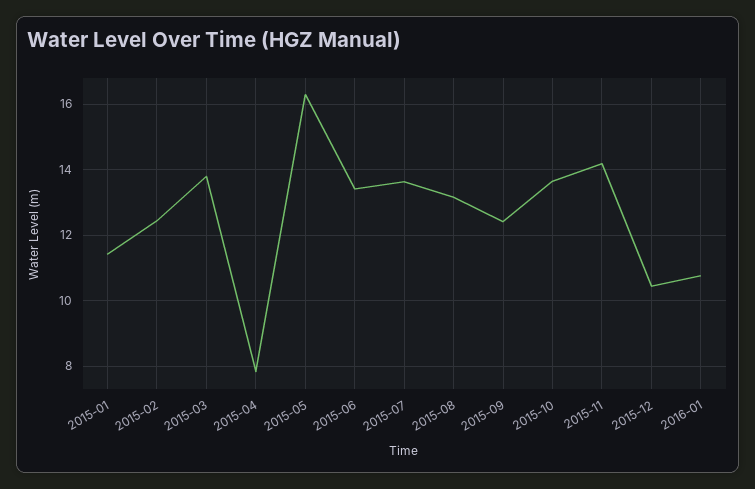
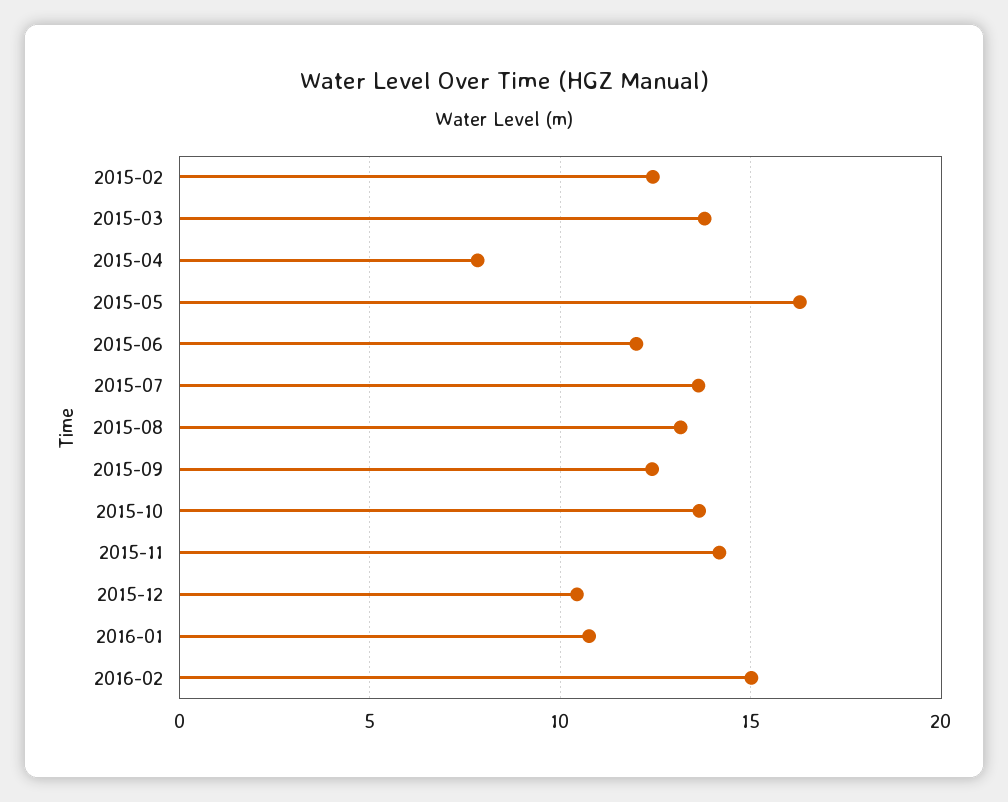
2015-01: 11.4 -> none
2015-06: 13.4 -> 12
2016-02: none -> 15

